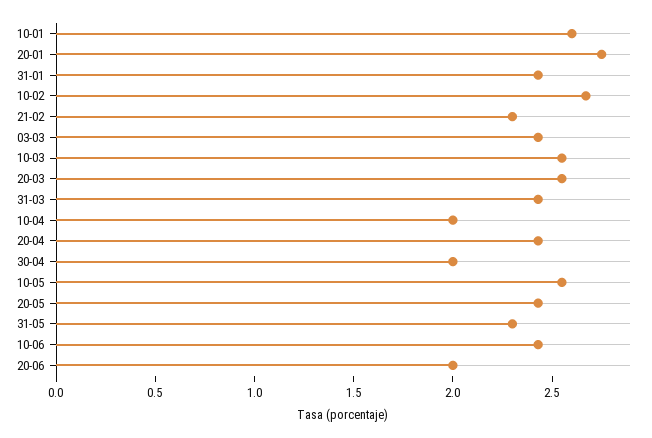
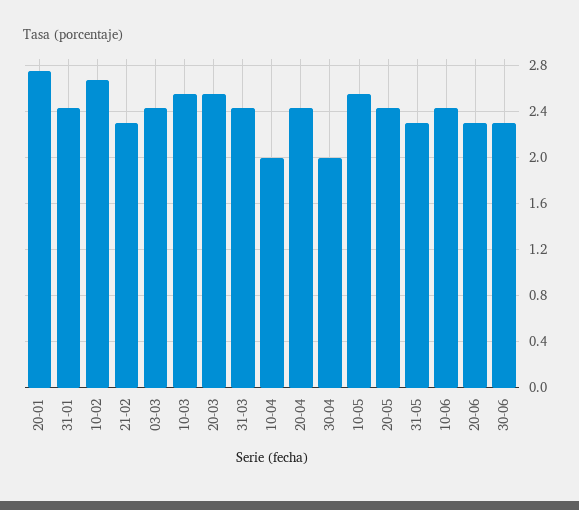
10-01: 2.6 -> none
20-06: 2 -> 2.3
30-06: none -> 2.3

